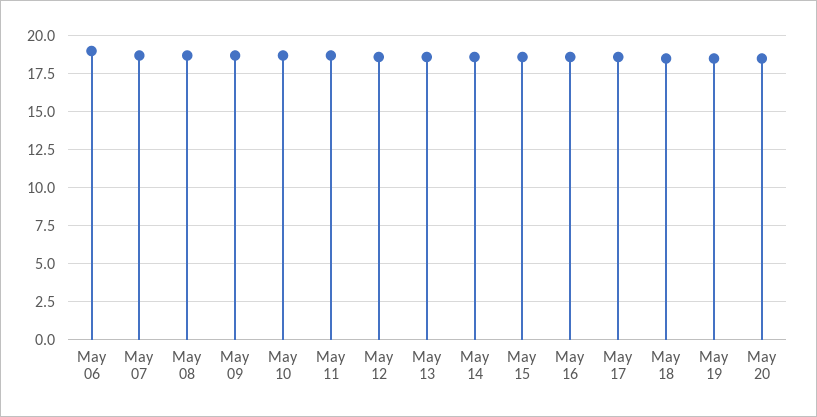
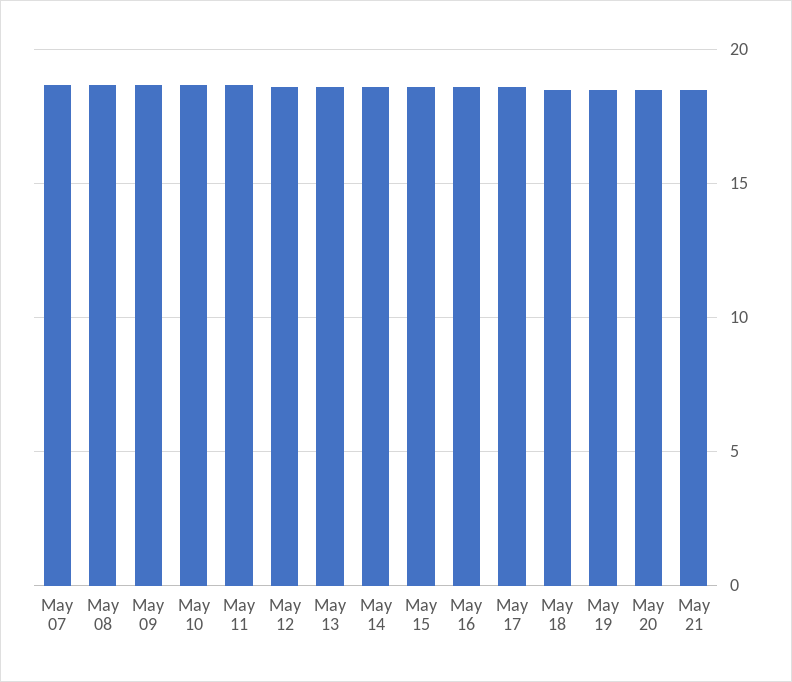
May 06: 19 -> none
May 21: none -> 18.5

